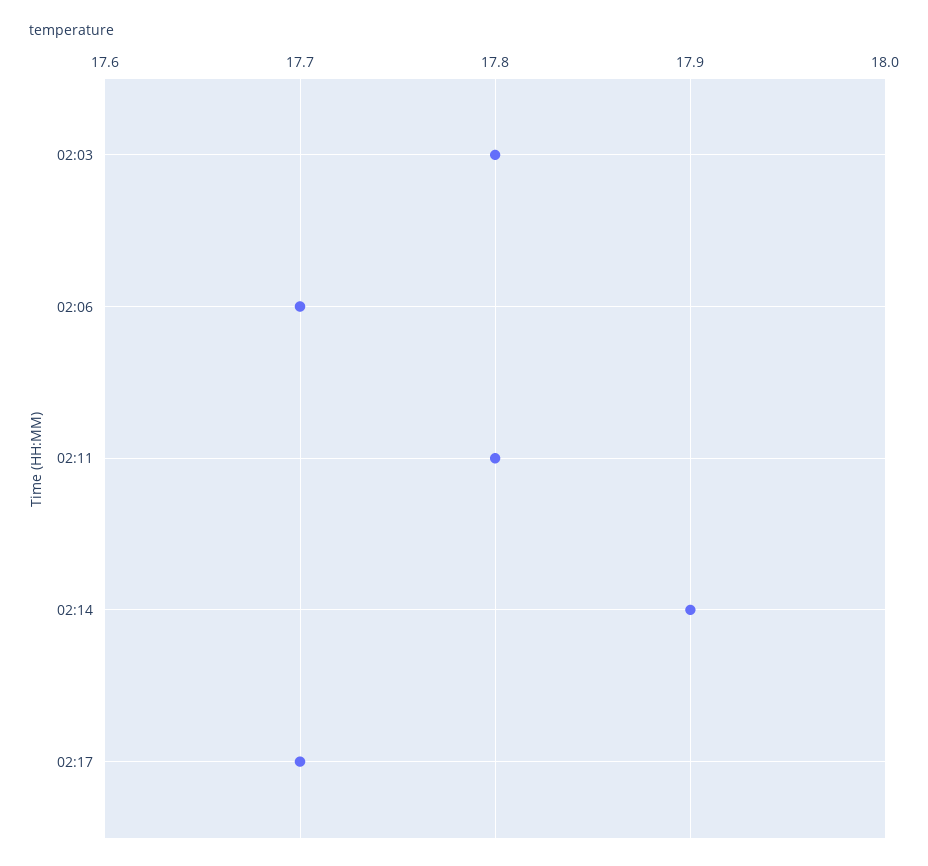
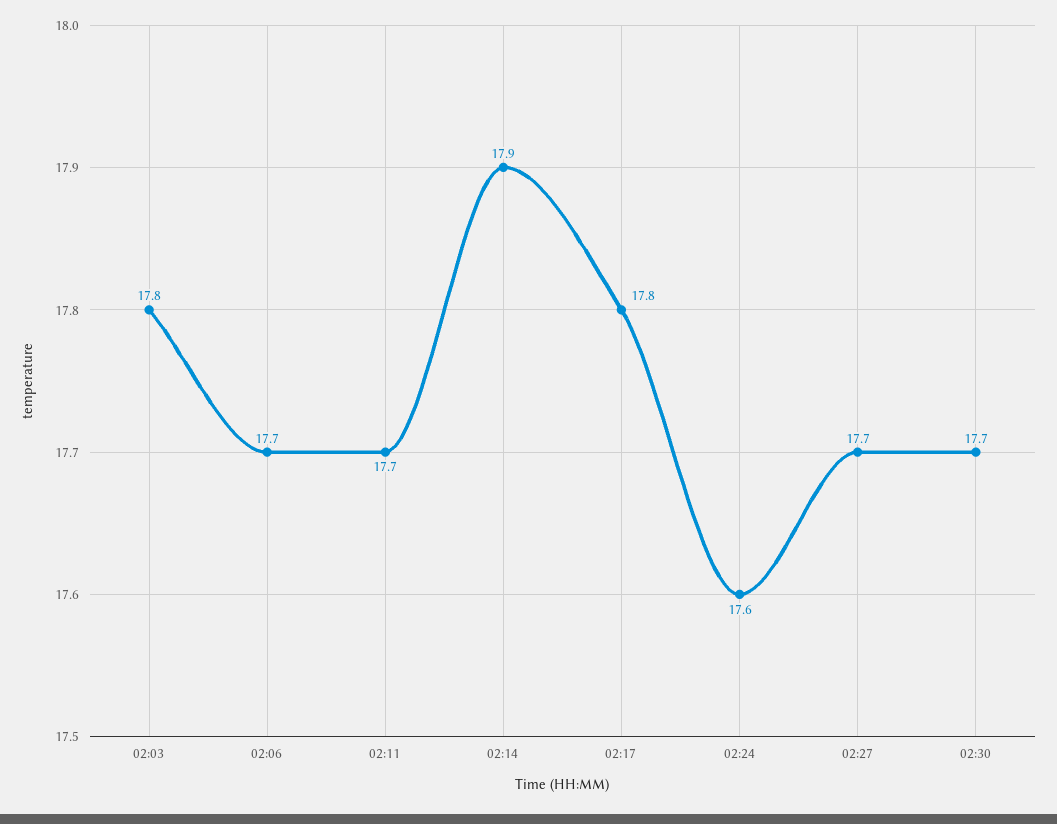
02:11: 17.8 -> 17.7
02:17: 17.7 -> 17.8
02:24: none -> 17.6
02:27: none -> 17.7
02:30: none -> 17.7

